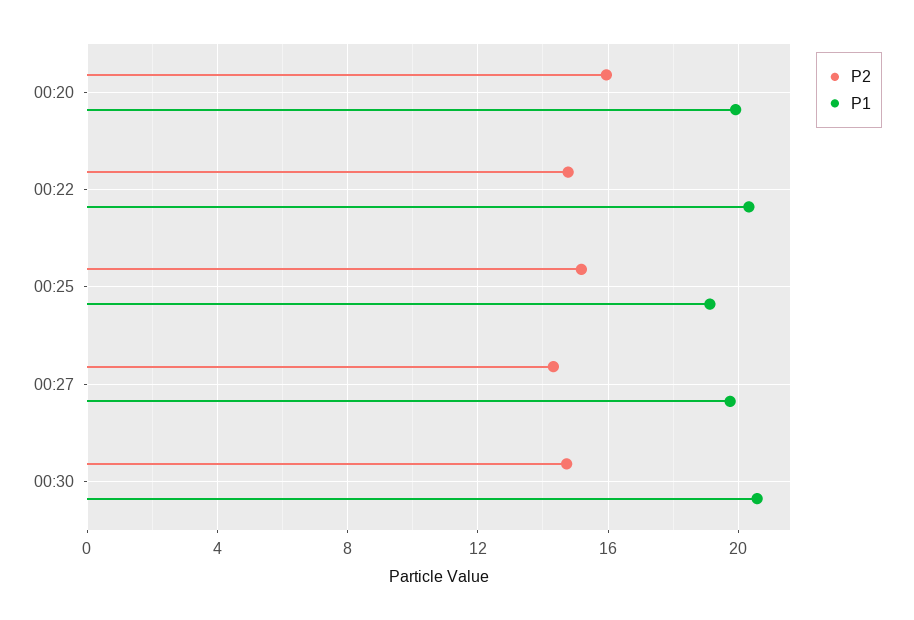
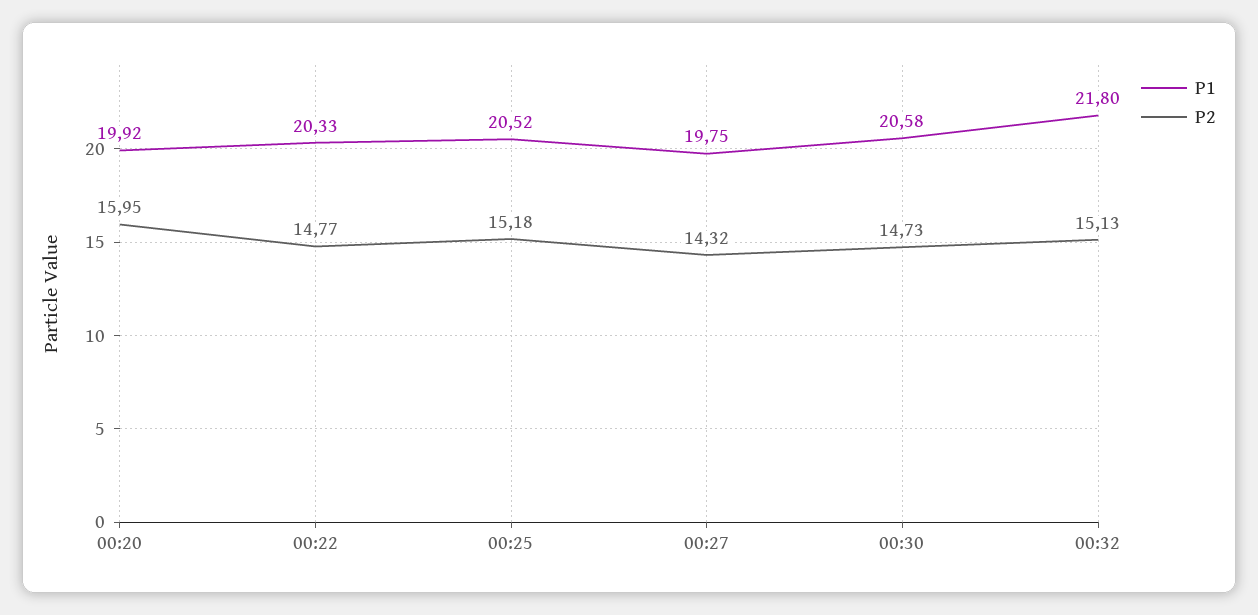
P1, 00:25: 19 -> 20.52
P1, 00:32: none -> 21.8
P2, 00:32: none -> 15.13

